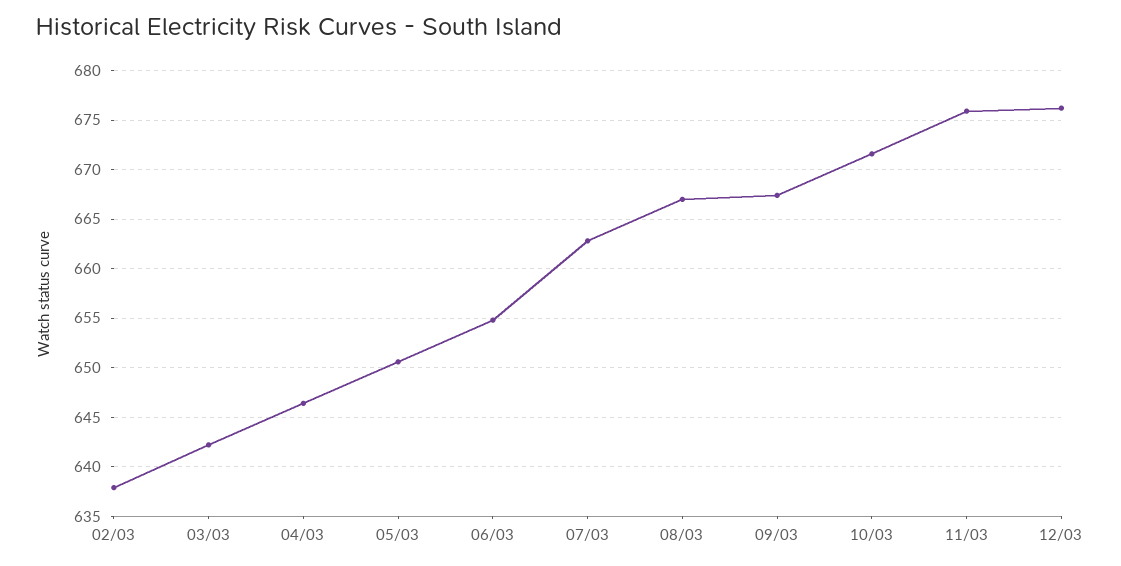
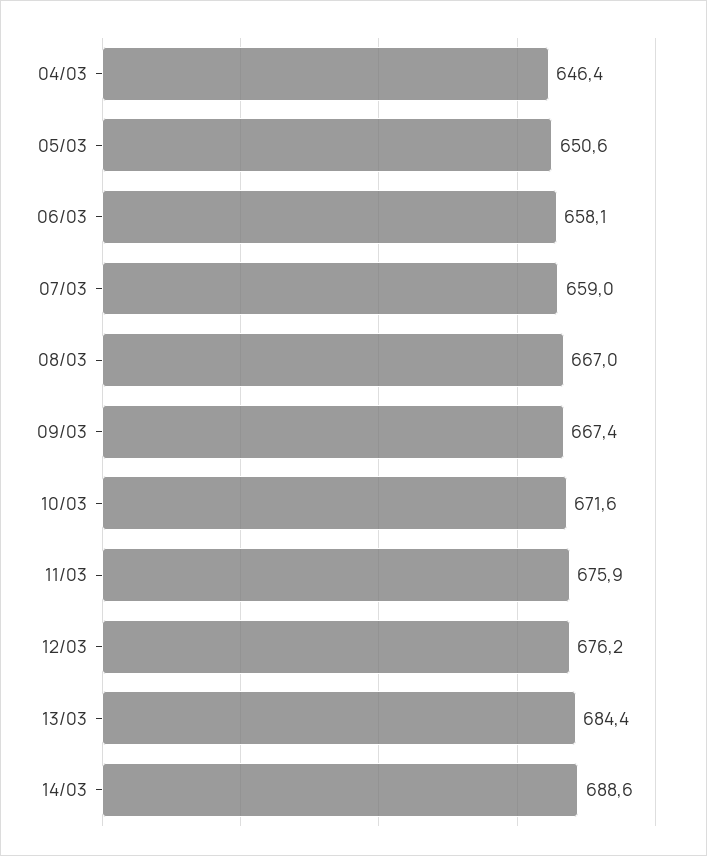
02/03: 638 -> none
03/03: 642 -> none
06/03: 655 -> 658.1
07/03: 663 -> 659
13/03: none -> 684.4
14/03: none -> 688.6

